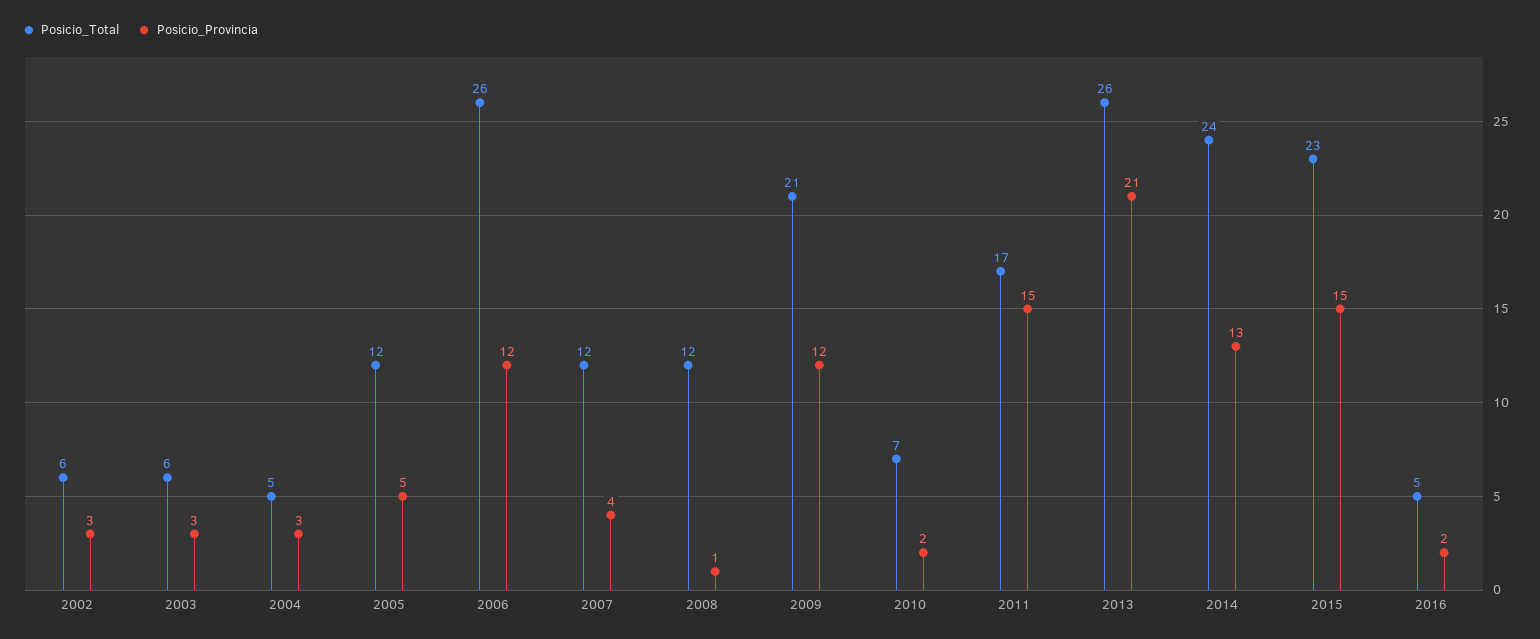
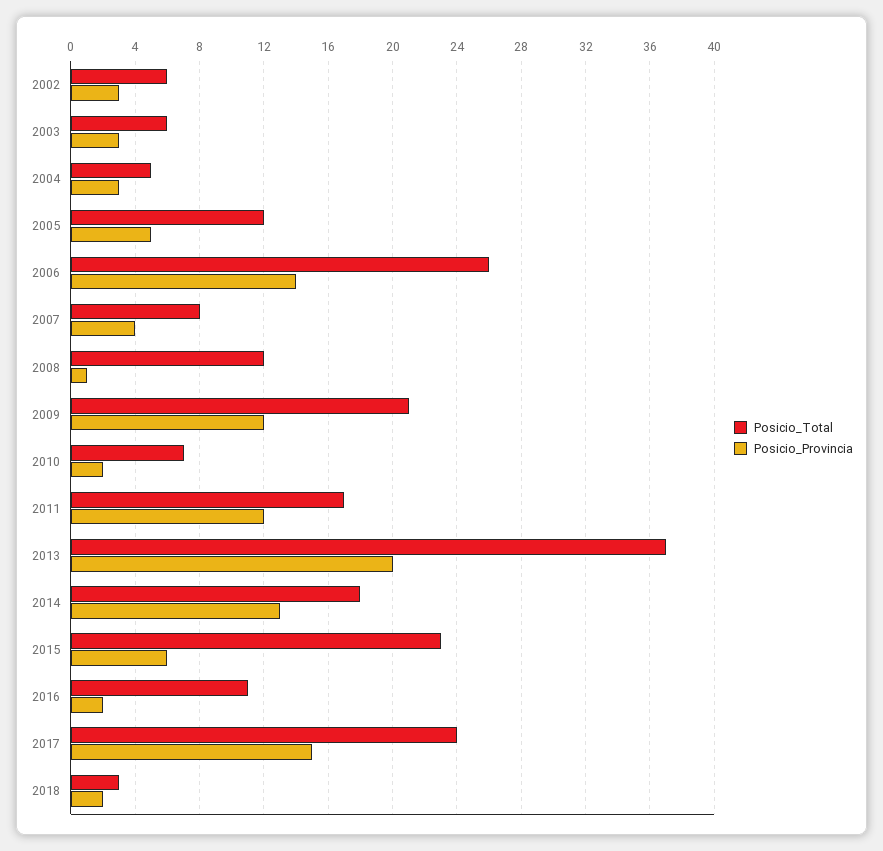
Posicio_Provincia, 2006: 12 -> 14
Posicio_Total, 2007: 12 -> 8
Posicio_Provincia, 2011: 15 -> 12
Posicio_Total, 2013: 26 -> 37
Posicio_Provincia, 2013: 21 -> 20
Posicio_Total, 2014: 24 -> 18
Posicio_Provincia, 2015: 15 -> 6
Posicio_Total, 2016: 5 -> 11
Posicio_Total, 2017: none -> 24
Posicio_Provincia, 2017: none -> 15
Posicio_Total, 2018: none -> 3
Posicio_Provincia, 2018: none -> 2

